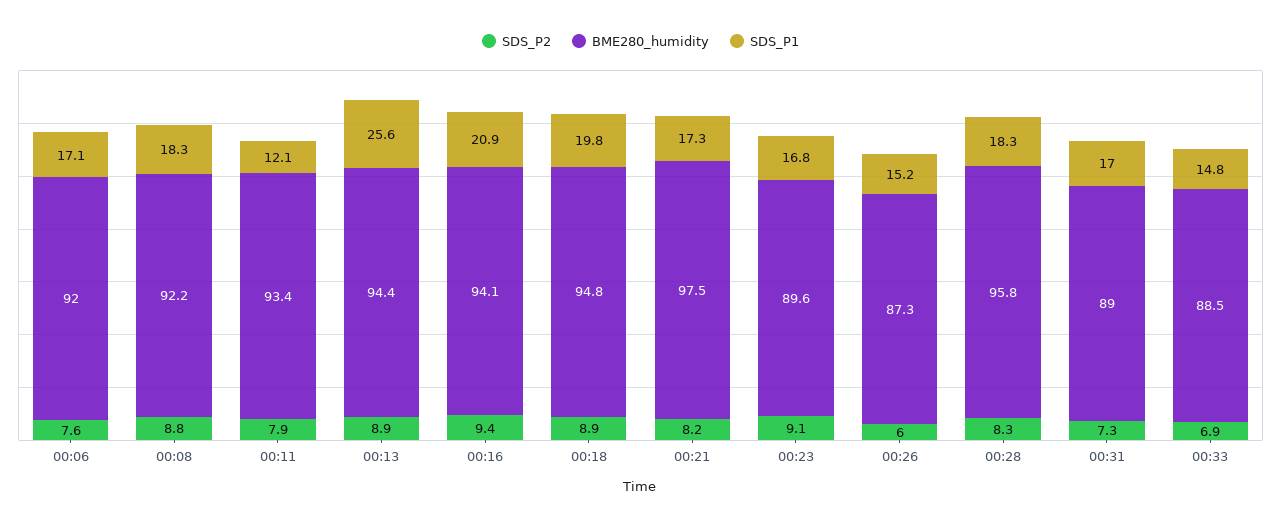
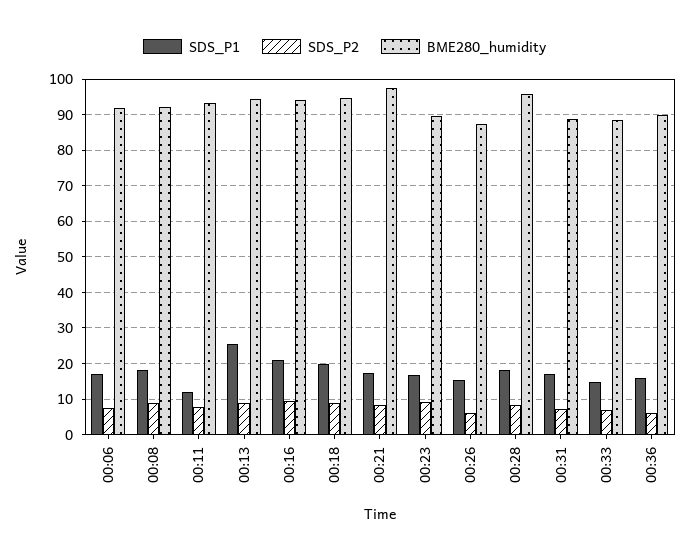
SDS_P1, 00:36: none -> 16
SDS_P2, 00:36: none -> 6
BME280_humidity, 00:36: none -> 90

